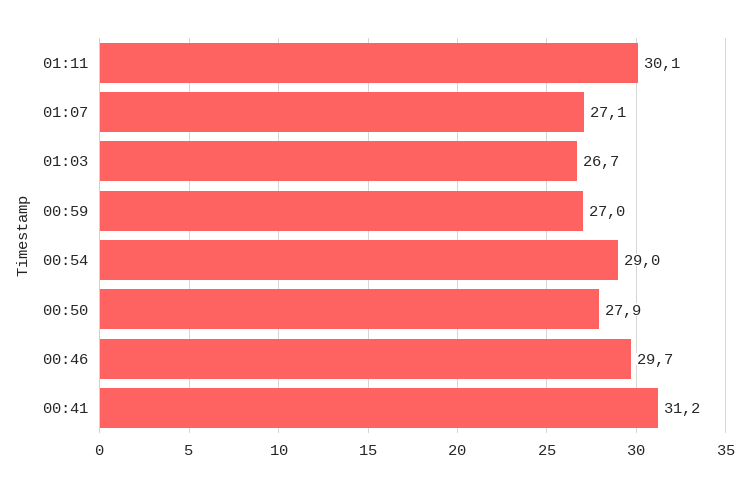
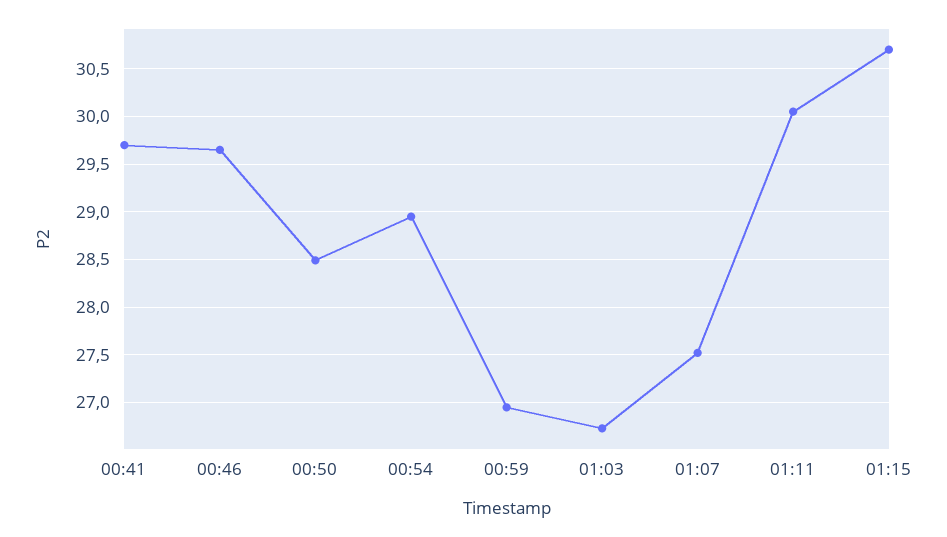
01:07: 27.1 -> 27.5
00:50: 27.9 -> 28.5
00:41: 31.2 -> 29.7
01:15: none -> 30.7

